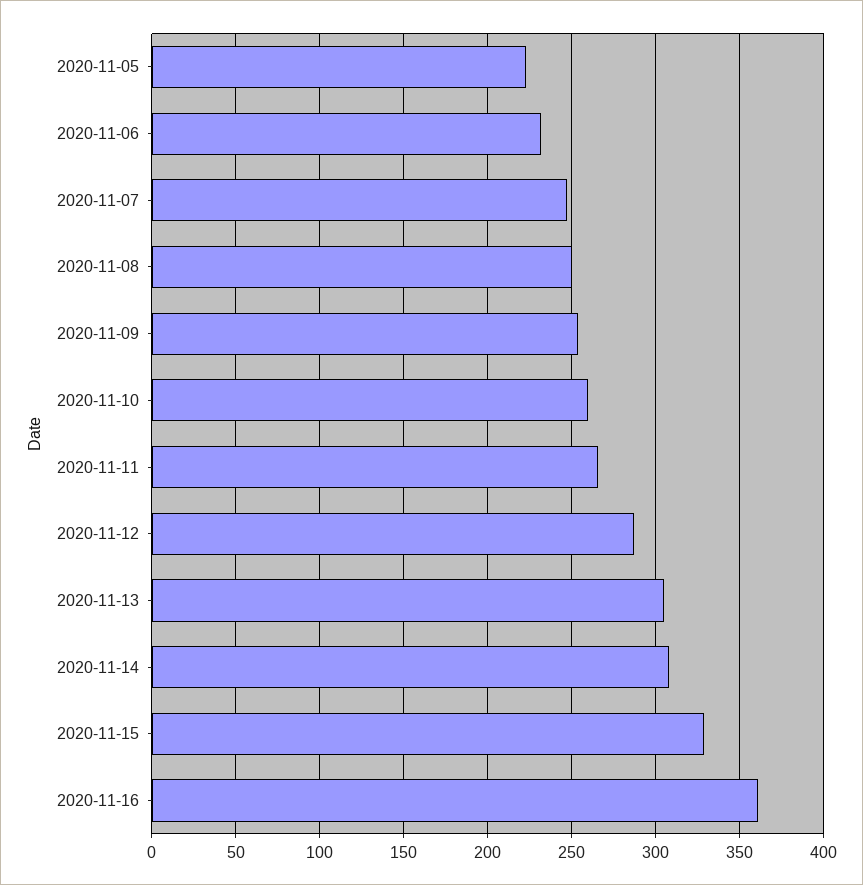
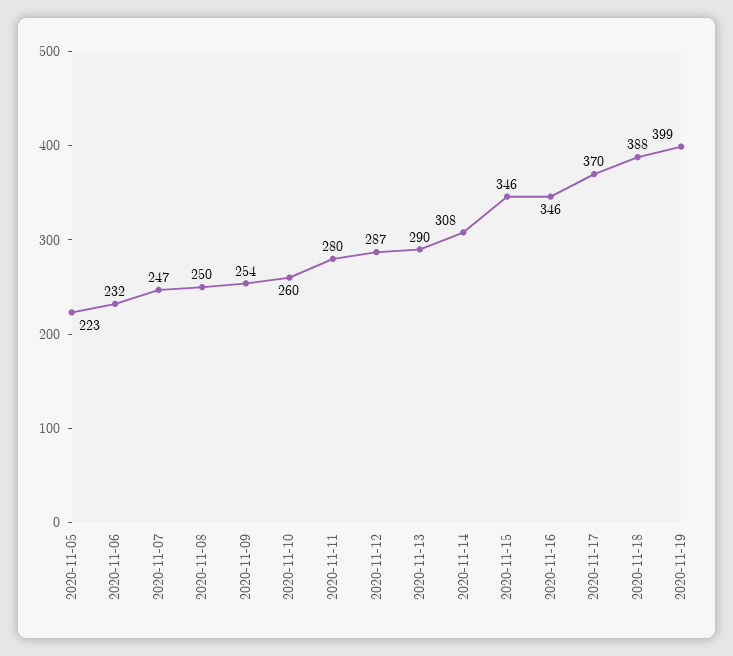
2020-11-11: 265 -> 280
2020-11-13: 305 -> 290
2020-11-15: 330 -> 346
2020-11-16: 360 -> 346
2020-11-17: none -> 370
2020-11-18: none -> 388
2020-11-19: none -> 399

